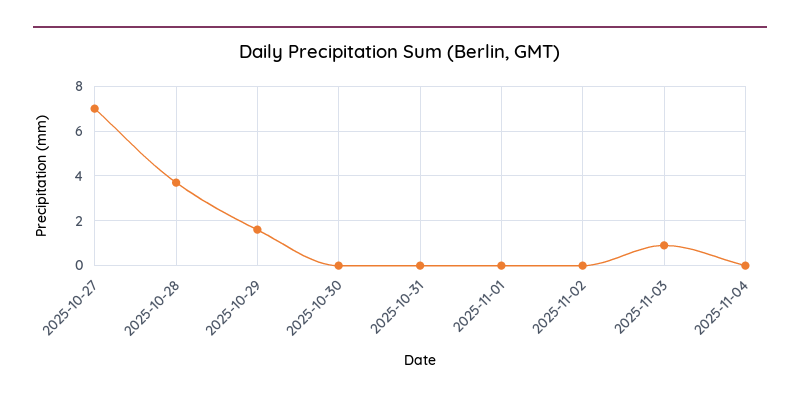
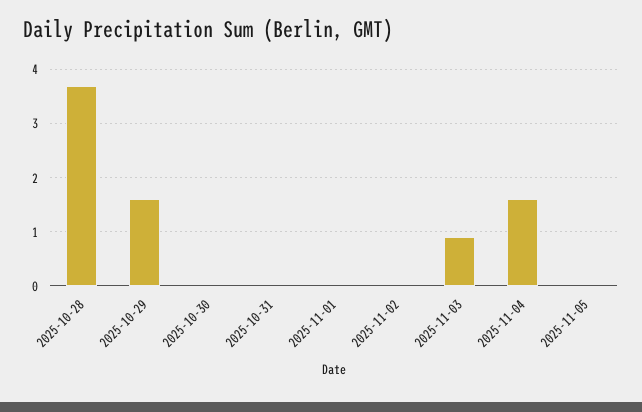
2025-10-27: 7 -> none
2025-11-04: 0 -> 1.5
2025-11-05: none -> 0

